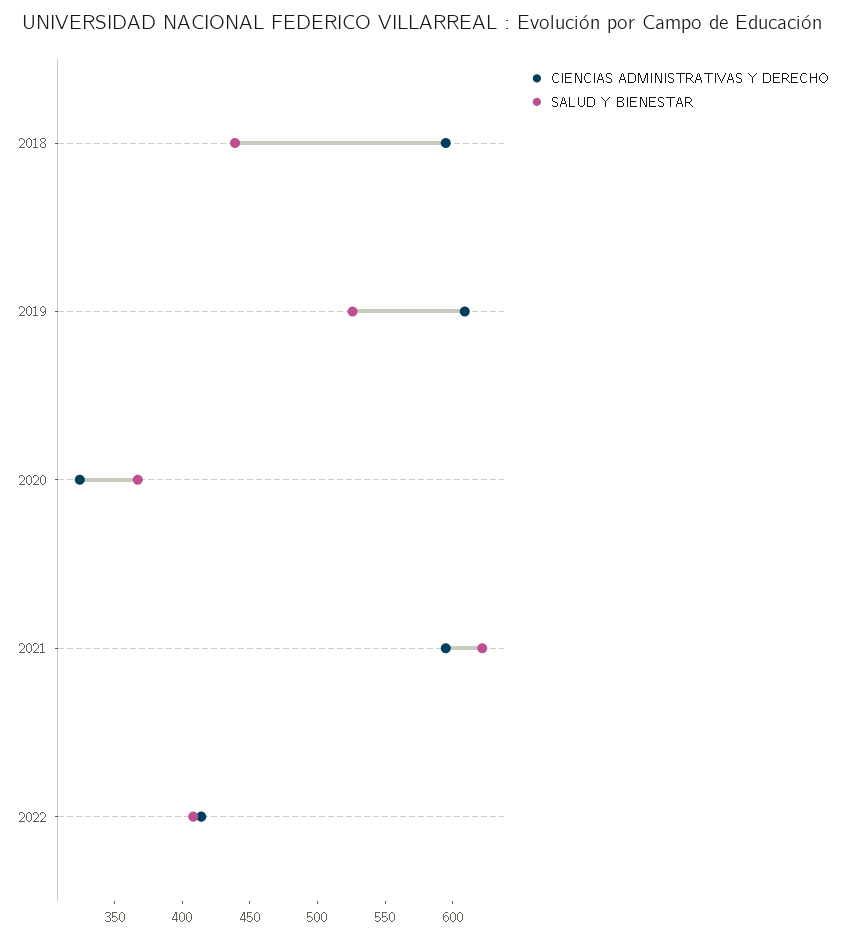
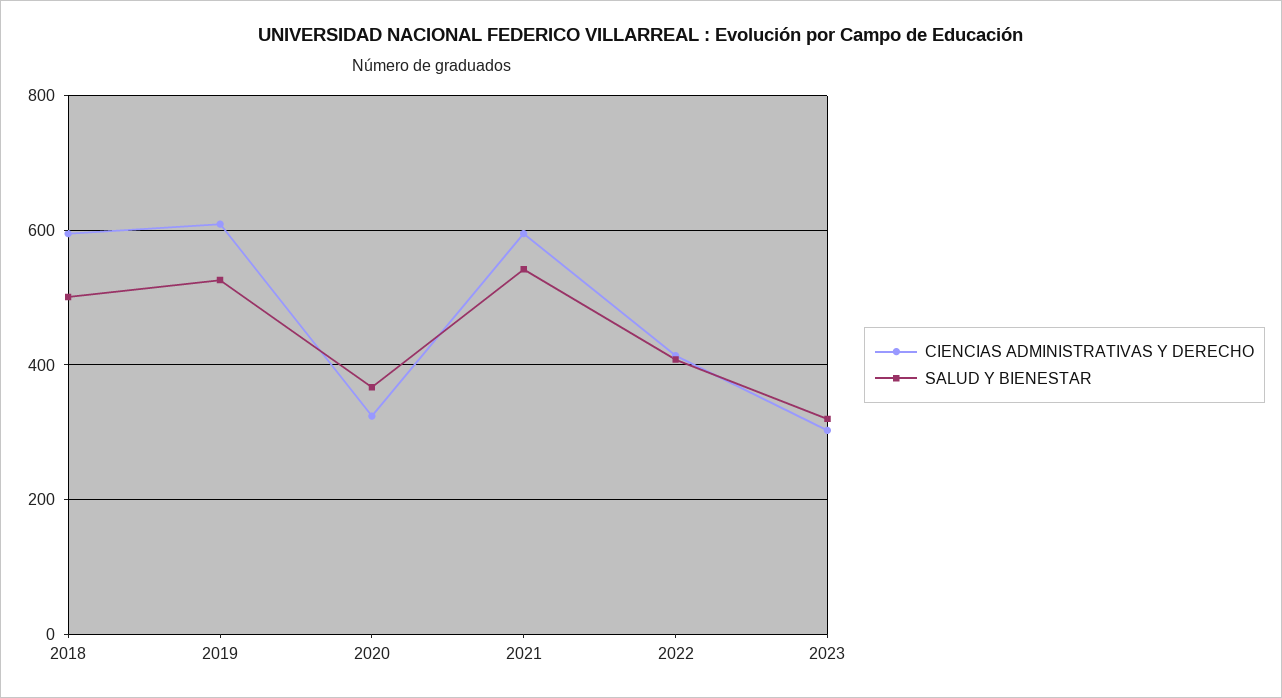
SALUD Y BIENESTAR, 2018: 440 -> 500
SALUD Y BIENESTAR, 2021: 620 -> 540
CIENCIAS ADMINISTRATIVAS Y DERECHO, 2023: none -> 300
SALUD Y BIENESTAR, 2023: none -> 320

